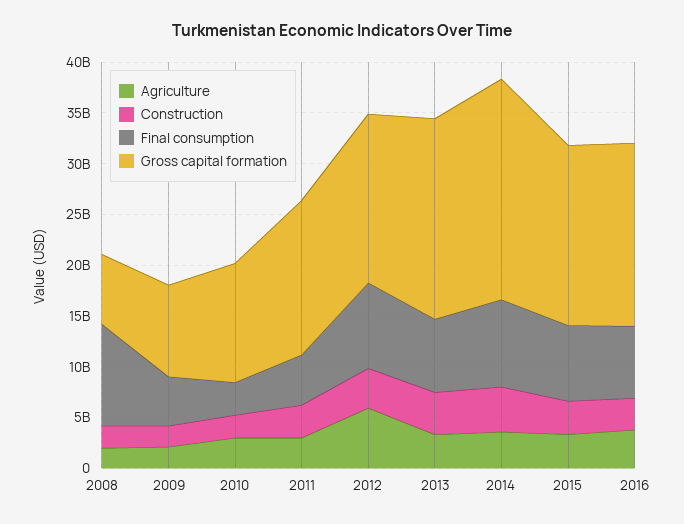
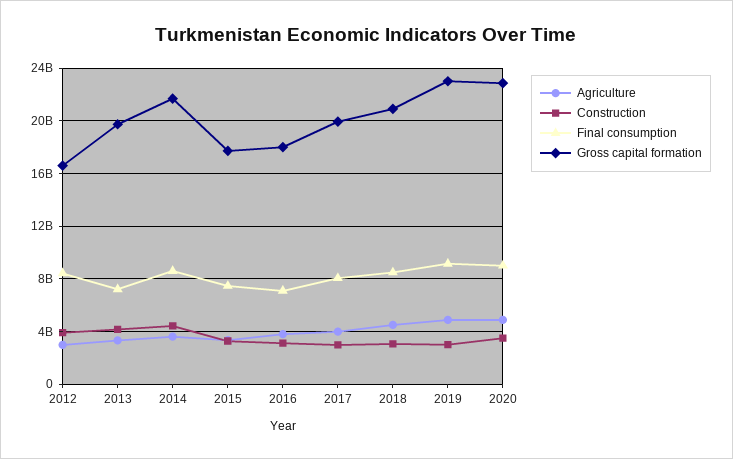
Agriculture, 2008: 2000000000 -> none
Construction, 2008: 2000000000 -> none
Final consumption, 2008: 10000000000 -> none
Gross capital formation, 2008: 7000000000 -> none
Agriculture, 2009: 2000000000 -> none
Construction, 2009: 2000000000 -> none
Final consumption, 2009: 5000000000 -> none
Gross capital formation, 2009: 9000000000 -> none
Agriculture, 2010: 3000000000 -> none
Construction, 2010: 2000000000 -> none
Final consumption, 2010: 3000000000 -> none
Gross capital formation, 2010: 12000000000 -> none
Agriculture, 2011: 3000000000 -> none
Construction, 2011: 3000000000 -> none
Final consumption, 2011: 5000000000 -> none
Gross capital formation, 2011: 15000000000 -> none
Agriculture, 2012: 6000000000 -> 3000000000
Agriculture, 2017: none -> 4000000000
Construction, 2017: none -> 3000000000
Final consumption, 2017: none -> 8000000000
Gross capital formation, 2017: none -> 20000000000
Agriculture, 2018: none -> 4500000000
Construction, 2018: none -> 3000000000
Final consumption, 2018: none -> 8500000000
Gross capital formation, 2018: none -> 21000000000
Agriculture, 2019: none -> 5000000000
Construction, 2019: none -> 3000000000
Final consumption, 2019: none -> 9000000000
Gross capital formation, 2019: none -> 23000000000
Agriculture, 2020: none -> 5000000000
Construction, 2020: none -> 3500000000
Final consumption, 2020: none -> 9000000000
Gross capital formation, 2020: none -> 23000000000

